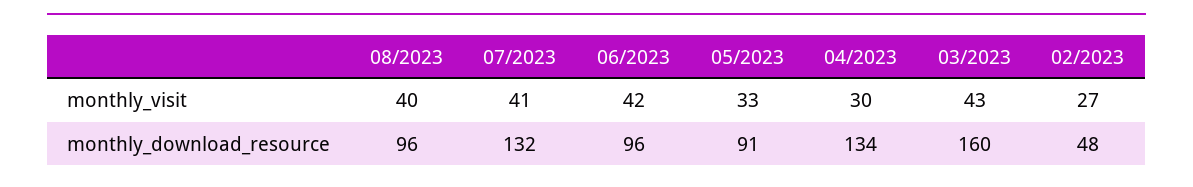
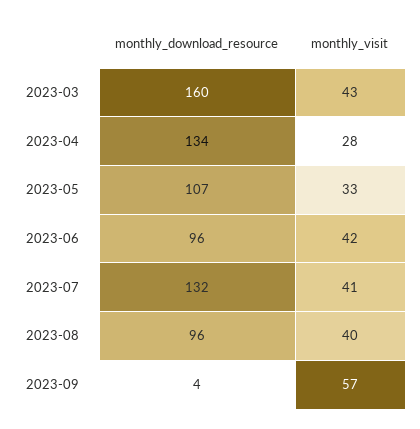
04/2023, monthly_visit: 30 -> 28
02/2023, monthly_visit: 27 -> none
05/2023, monthly_download_resource: 91 -> 107
02/2023, monthly_download_resource: 48 -> none
2023-09, monthly_download_resource: none -> 4
2023-09, monthly_visit: none -> 57

